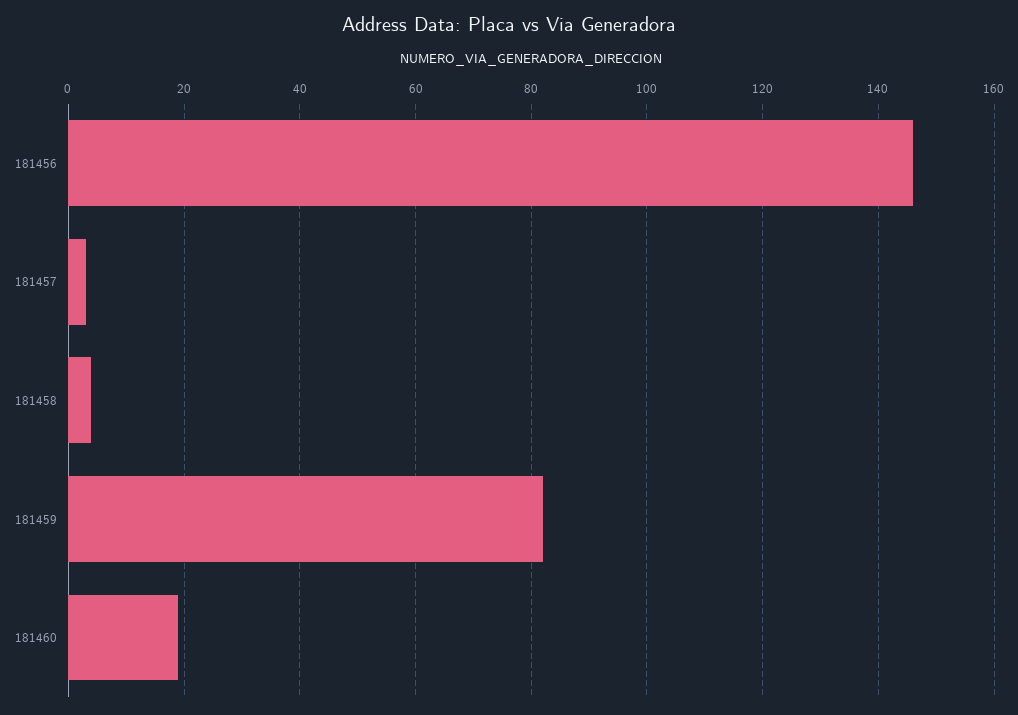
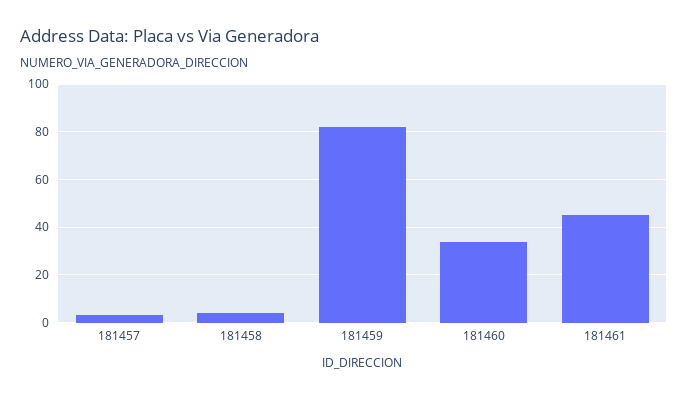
181456: 145 -> none
181460: 20 -> 35
181461: none -> 45

